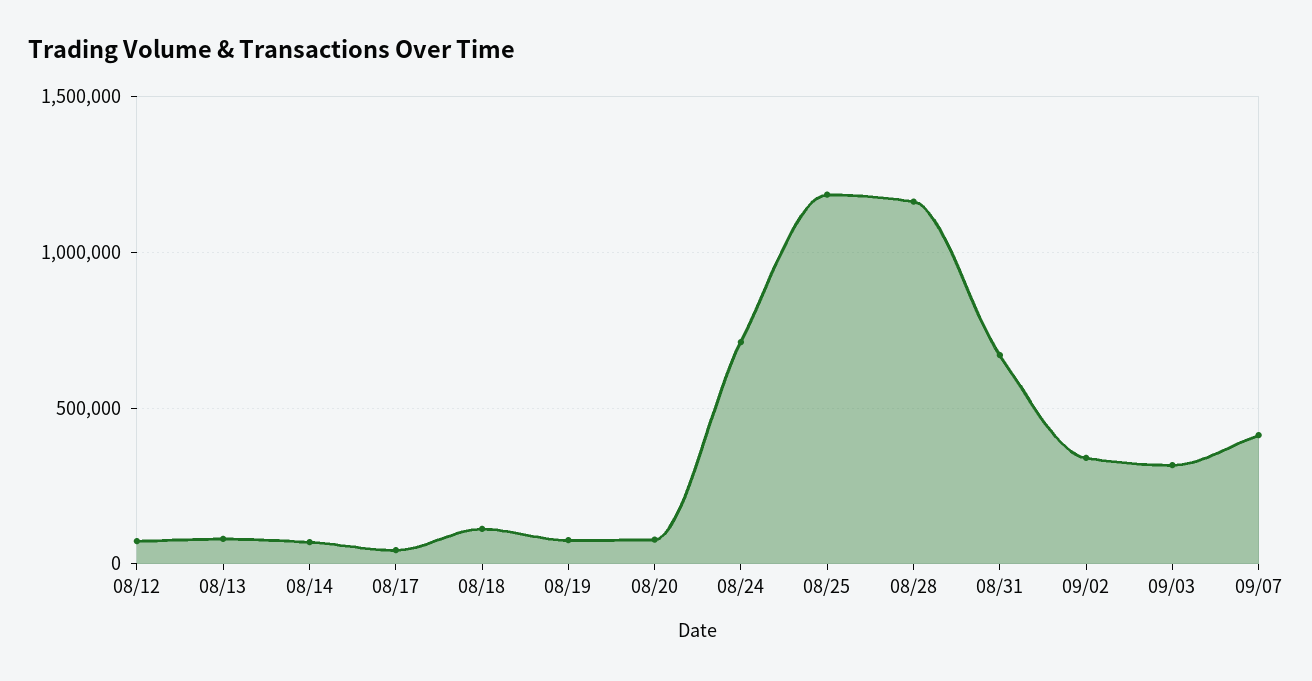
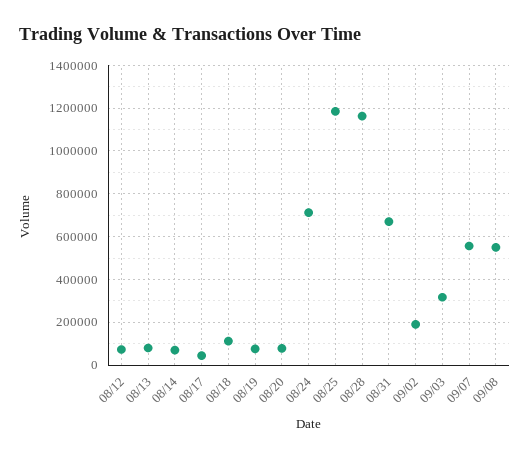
09/02: 350000 -> 200000
09/07: 400000 -> 550000
09/08: none -> 550000

